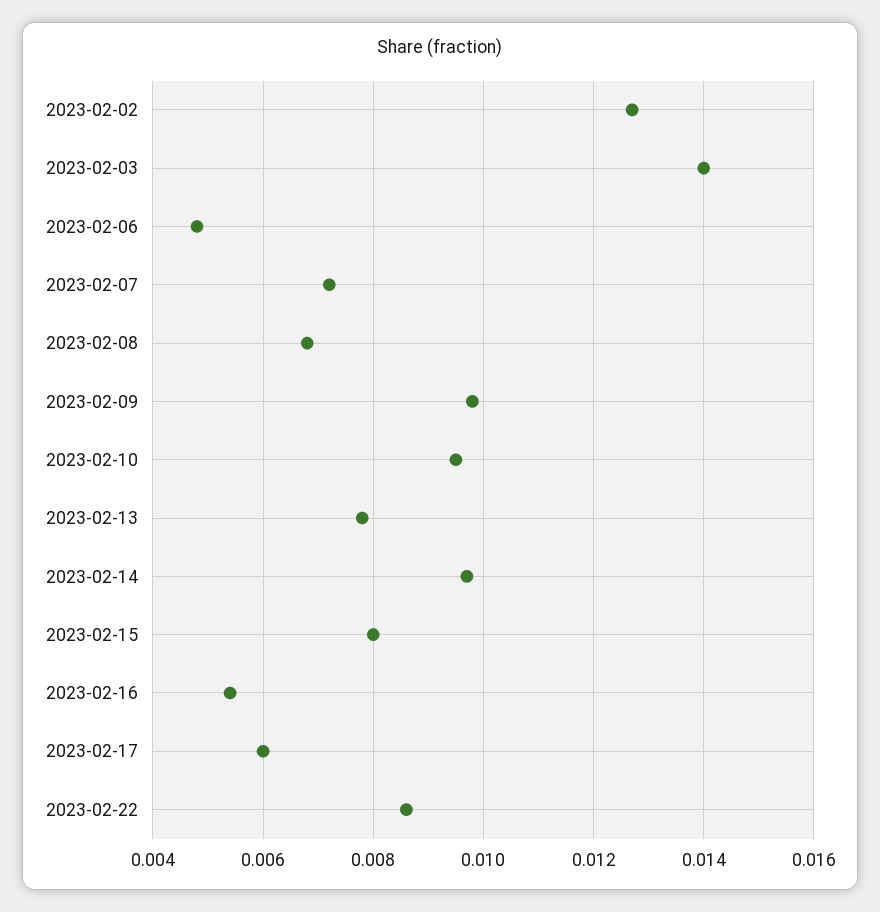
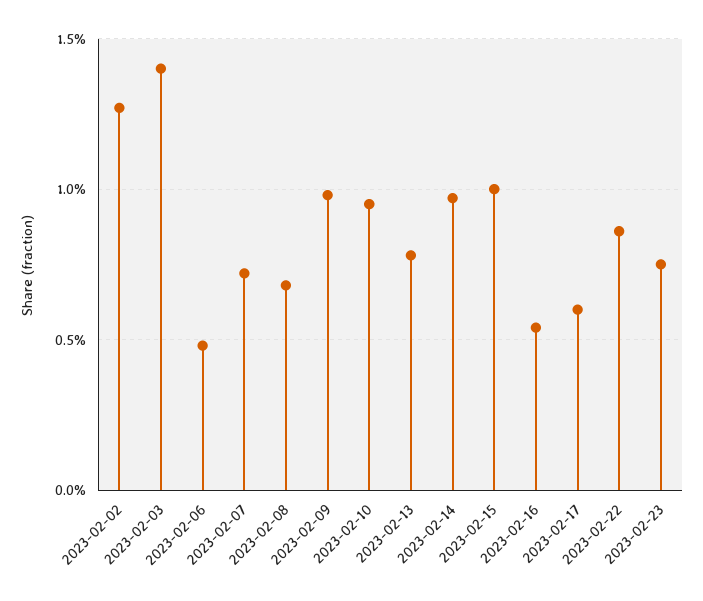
2023-02-15: 0.008 -> 0.01
2023-02-23: none -> 0.0075

